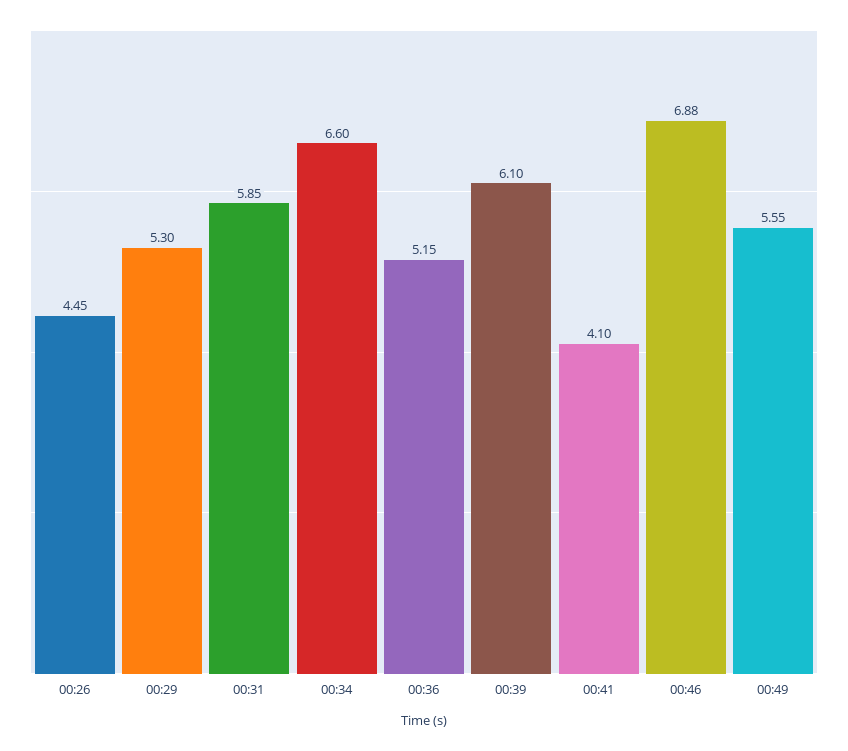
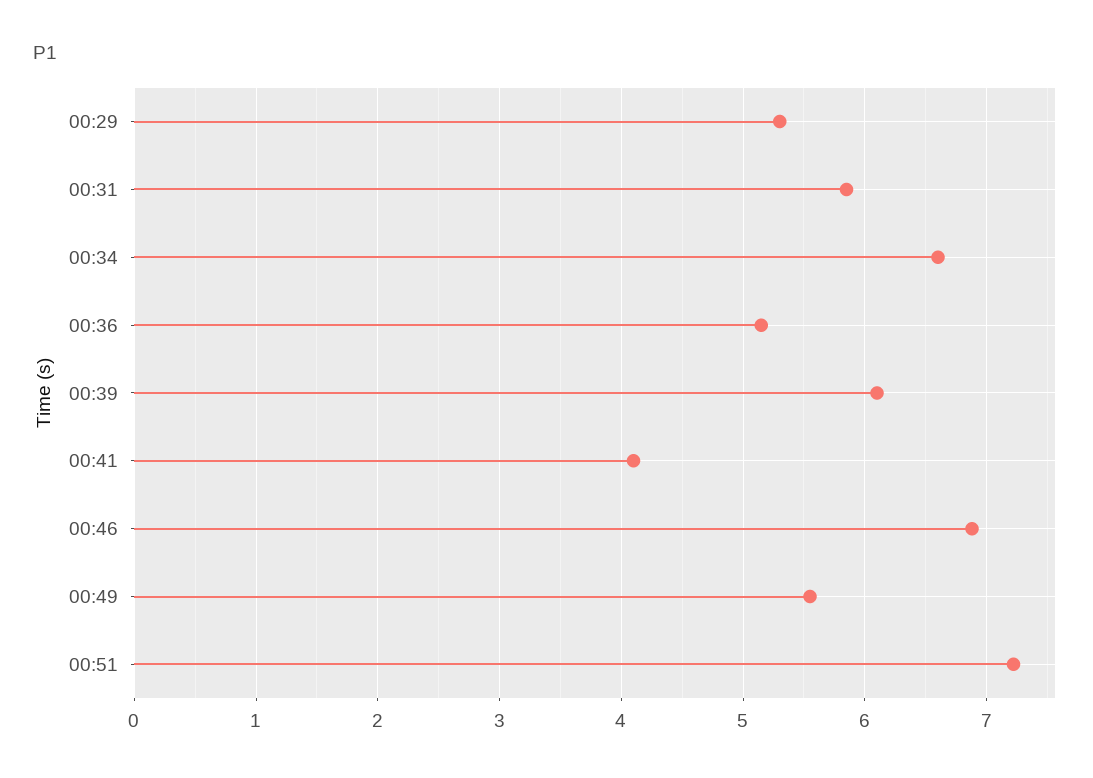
00:26: 4.45 -> none
00:51: none -> 7.2

